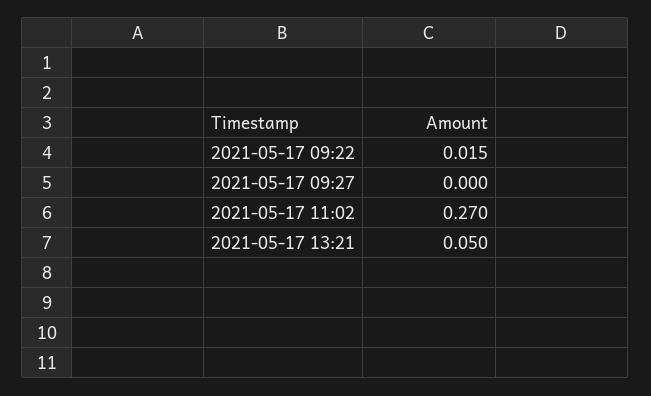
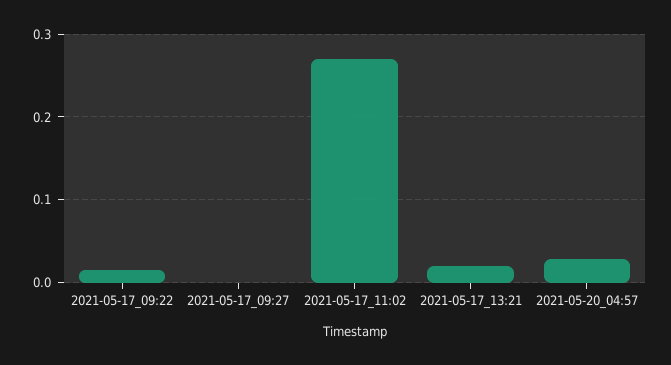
2021-05-17 13:21: 0.05 -> 0.02
2021-05-20_04:57: none -> 0.03

